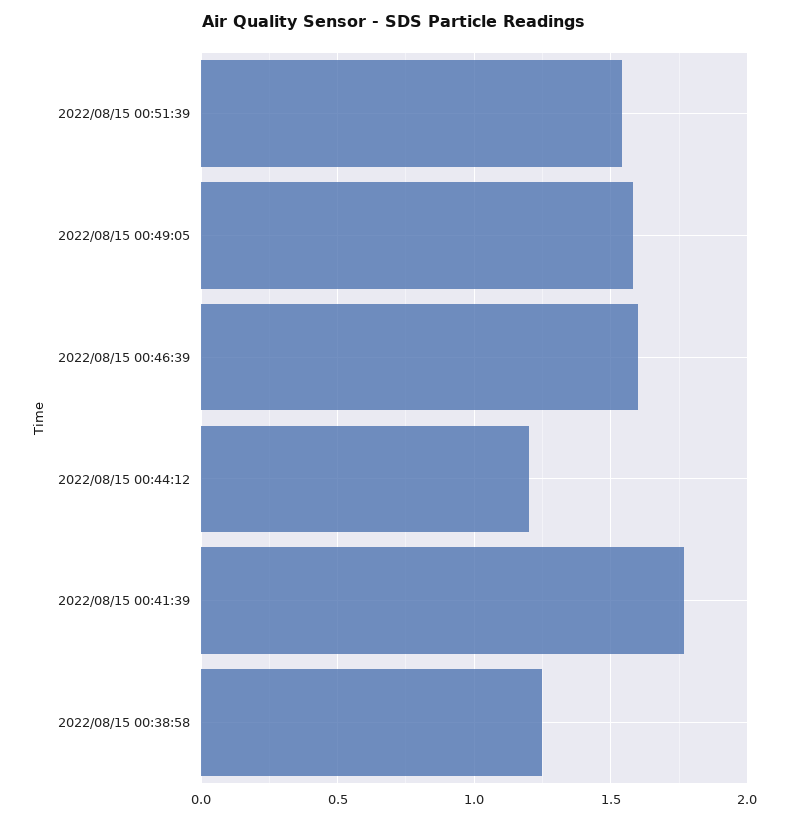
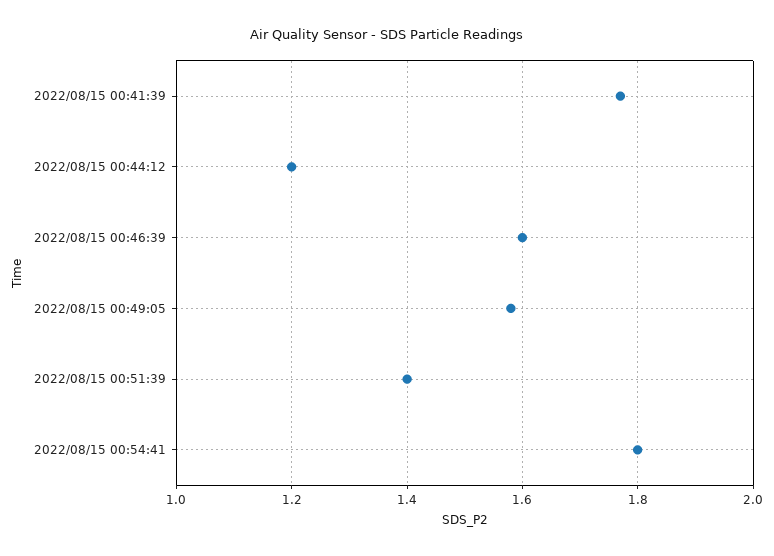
2022/08/15 00:51:39: 1.55 -> 1.4
2022/08/15 00:38:58: 1.25 -> none
2022/08/15 00:54:41: none -> 1.8

